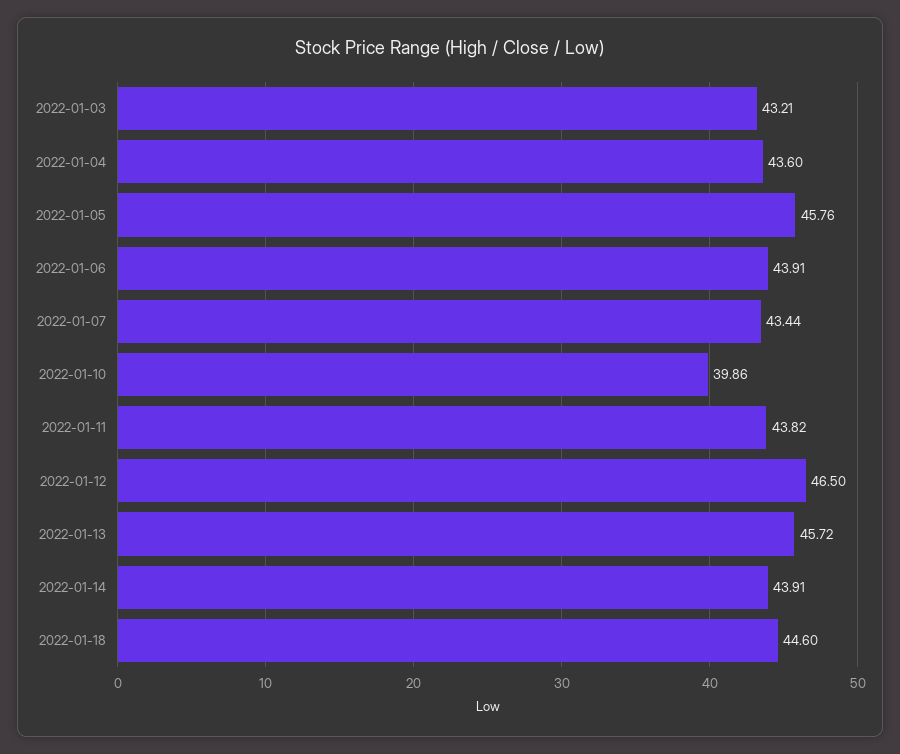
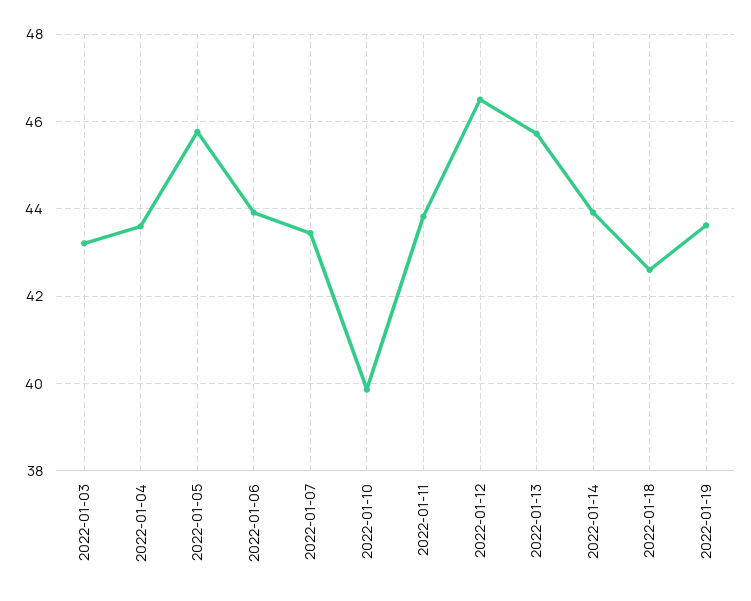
2022-01-18: 44.6 -> 42.6
2022-01-19: none -> 43.6

